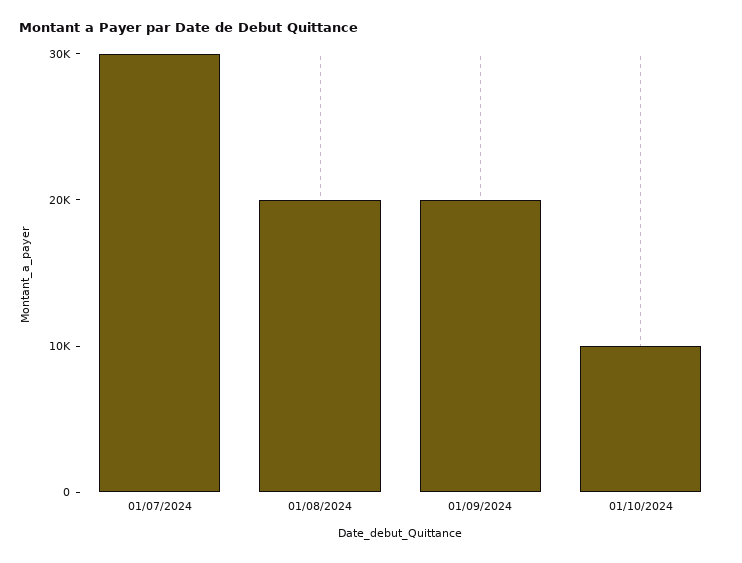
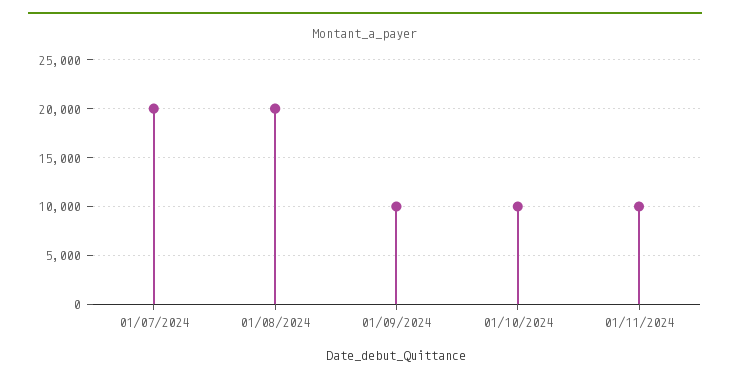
01/07/2024: 30000 -> 20000
01/09/2024: 20000 -> 10000
01/11/2024: none -> 10000

